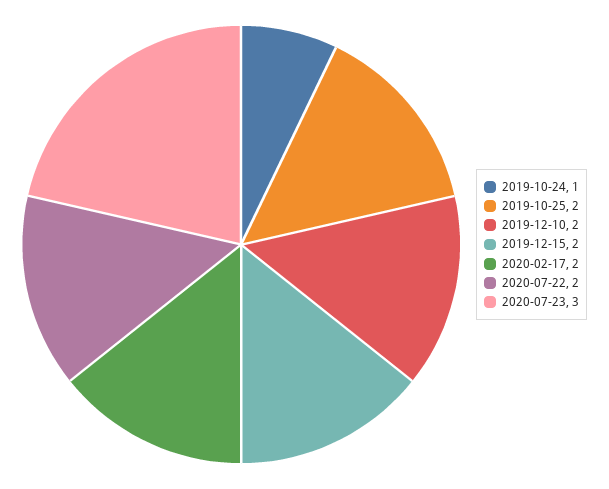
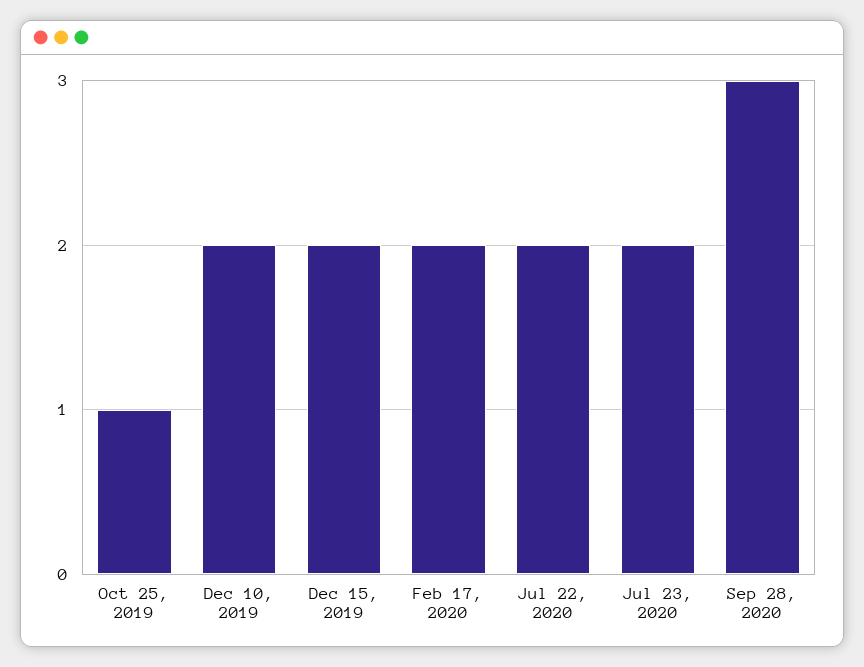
2019-10-24: 1 -> none
2019-10-25: 2 -> 1
2020-07-23: 3 -> 2
Sep 28, 2020: none -> 3

